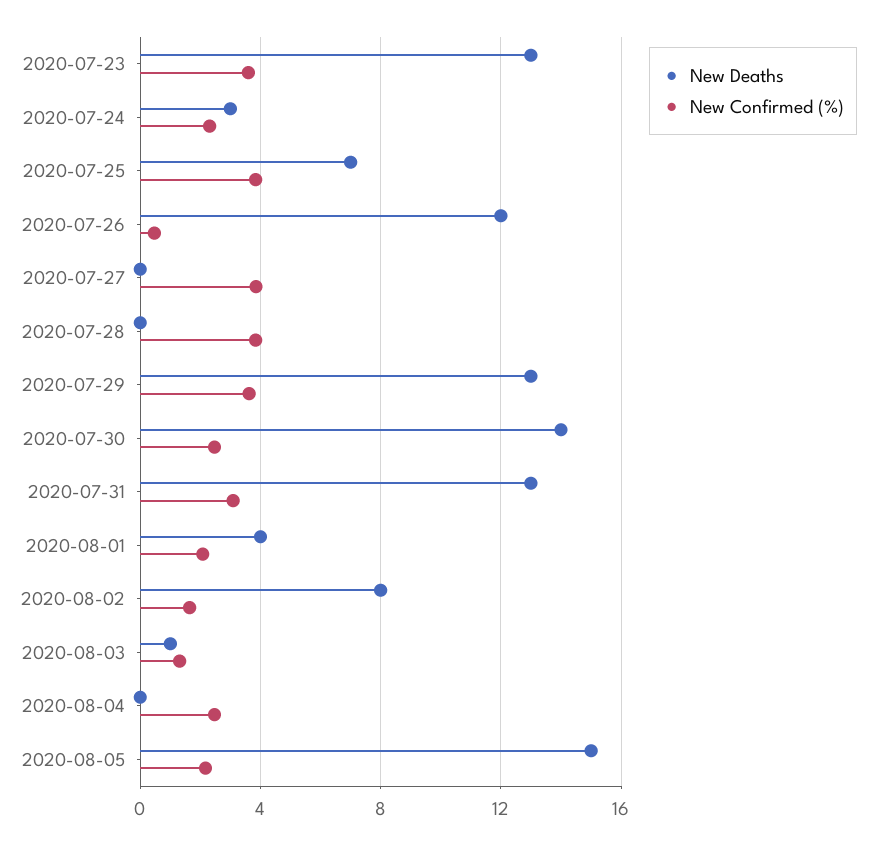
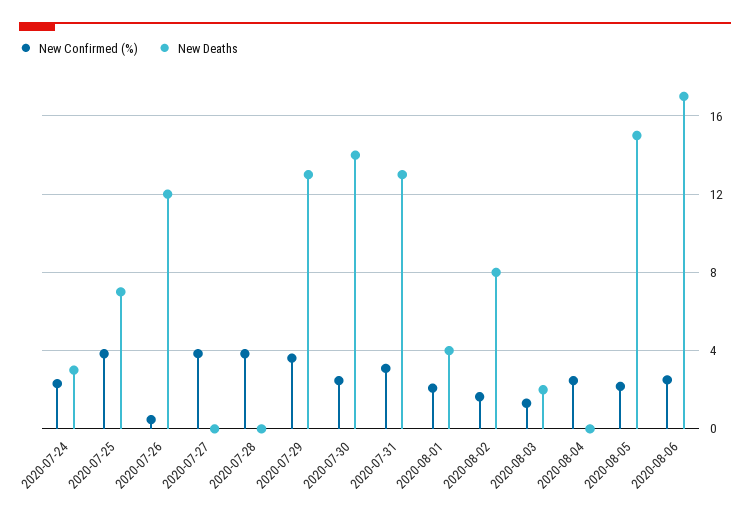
New Deaths, 2020-07-23: 13 -> none
New Confirmed (%), 2020-07-23: 3.5 -> none
New Deaths, 2020-08-03: 1 -> 2
New Confirmed (%), 2020-08-06: none -> 2.5
New Deaths, 2020-08-06: none -> 17

